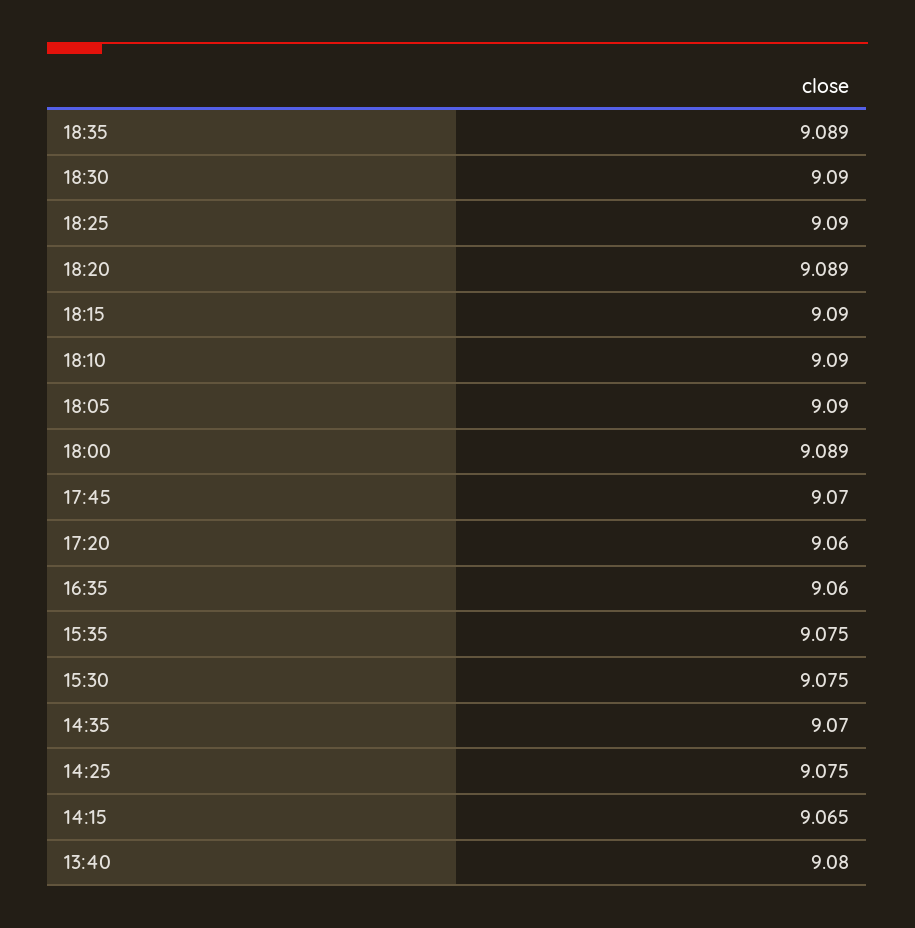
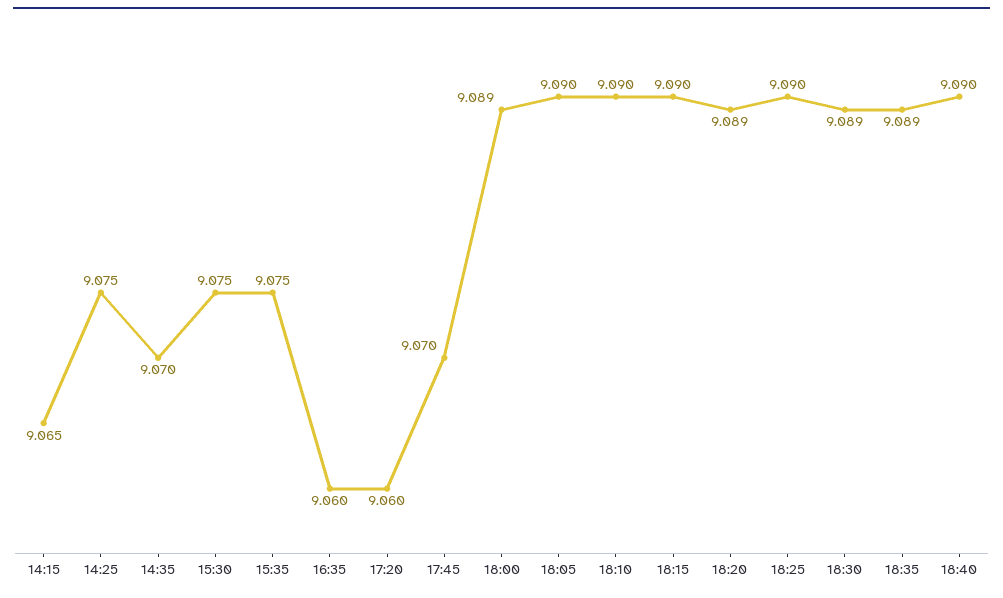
18:30: 9.09 -> 9.089
13:40: 9.08 -> none
18:40: none -> 9.09

